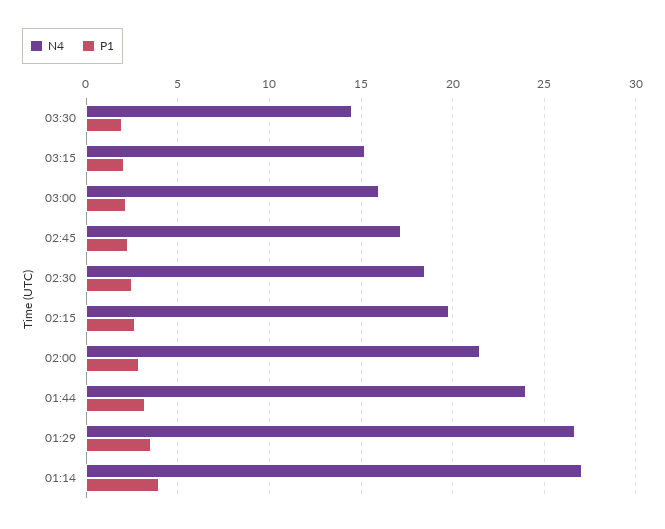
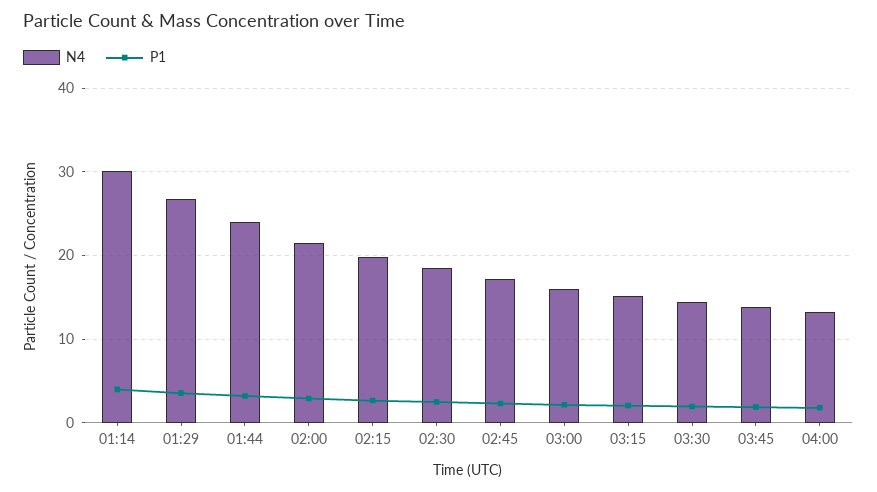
N4, 01:14: 27 -> 30
N4, 03:45: none -> 14
P1, 03:45: none -> 2
N4, 04:00: none -> 13
P1, 04:00: none -> 2

